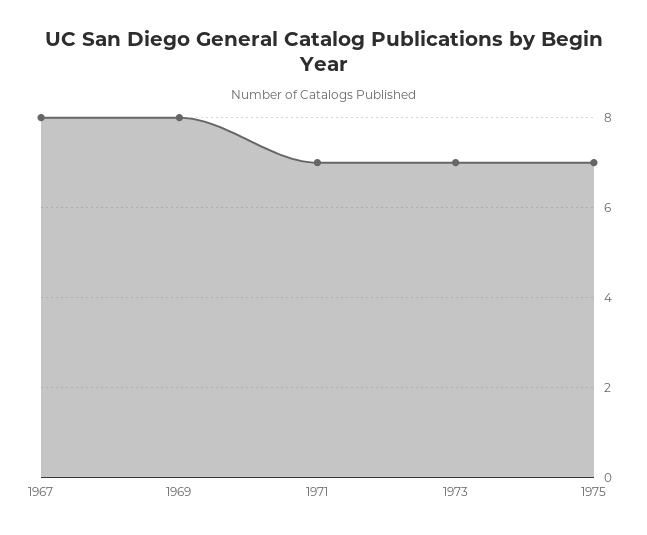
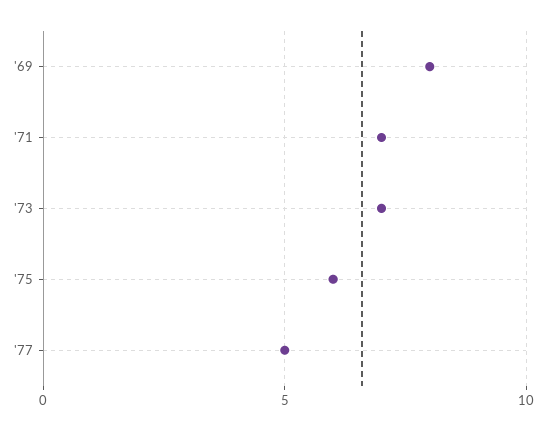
1967: 8 -> none
1975: 7 -> 6
'77: none -> 5

